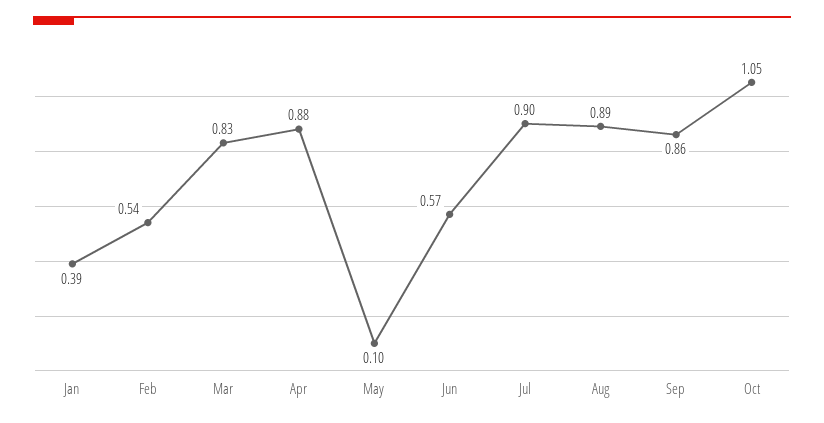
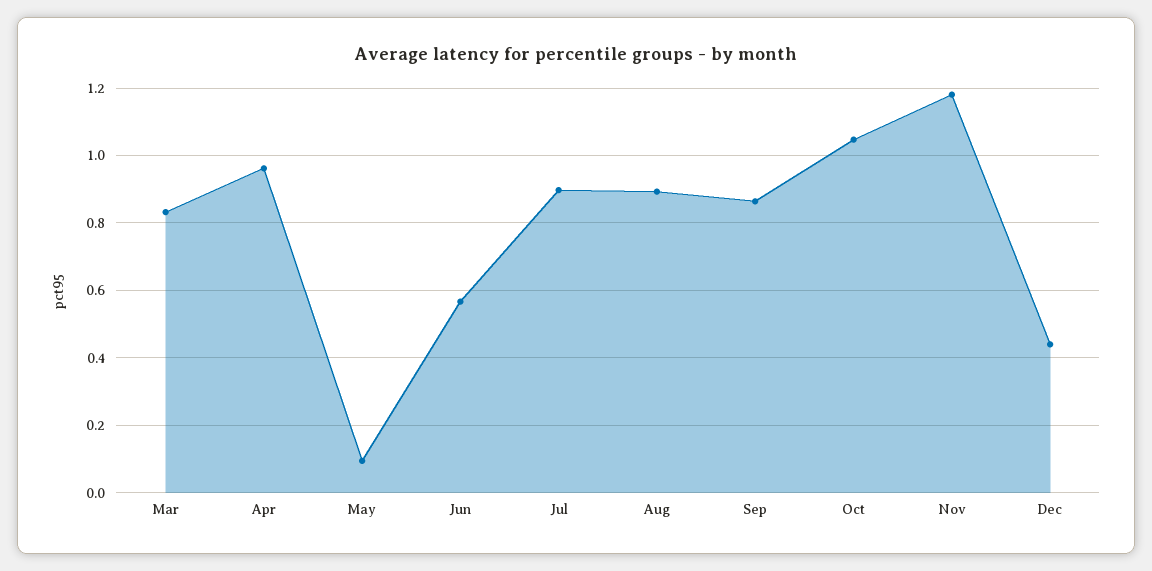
Jan: 0.39 -> none
Feb: 0.54 -> none
Apr: 0.88 -> 0.96
Nov: none -> 1.18
Dec: none -> 0.44

